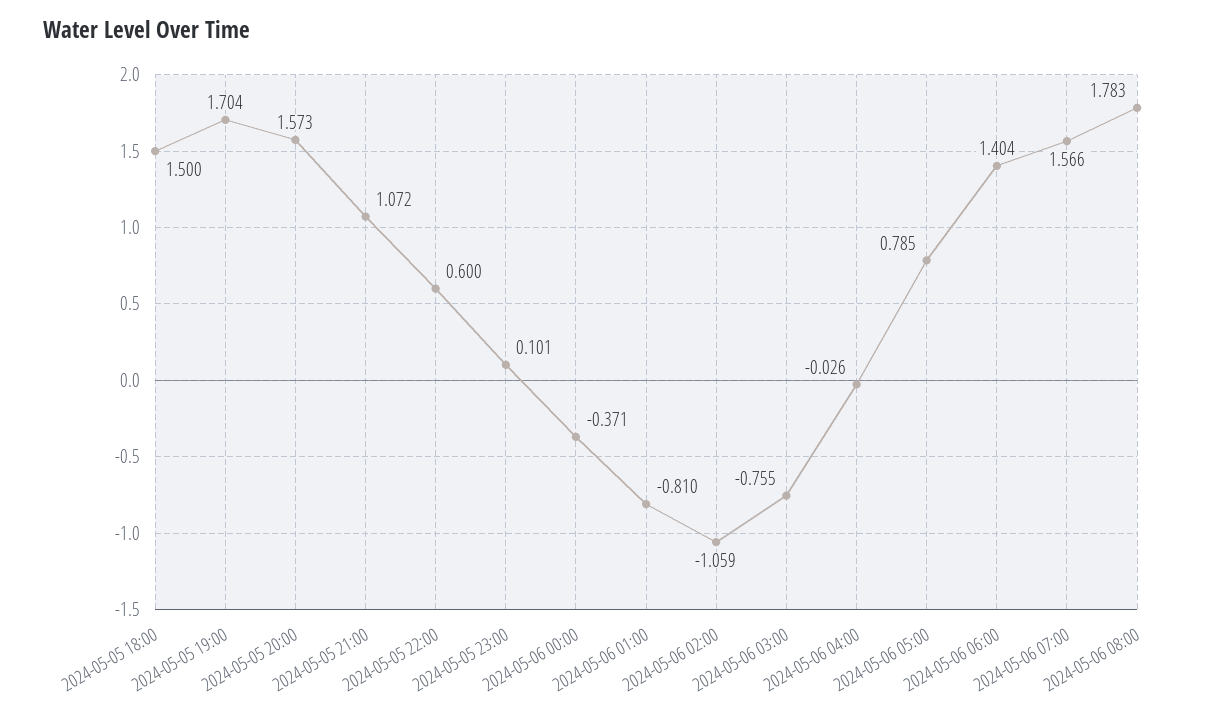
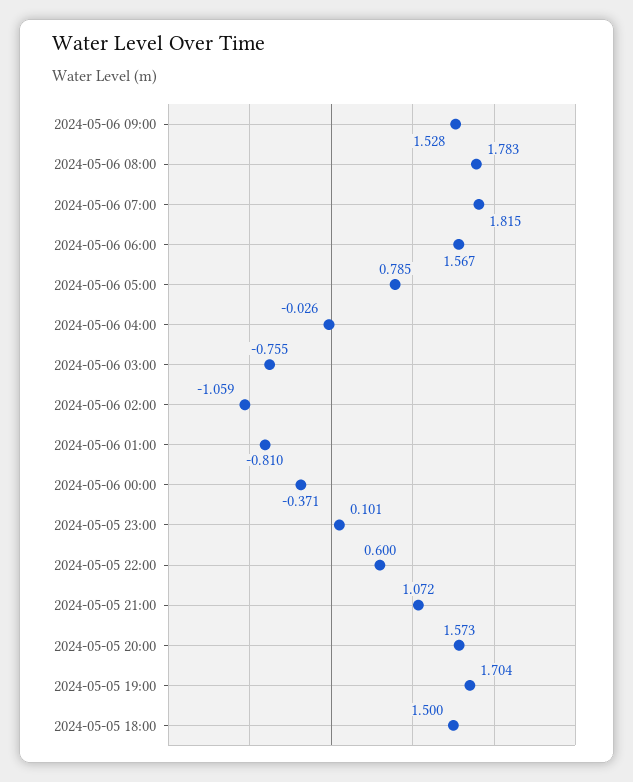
2024-05-06 06:00: 1.404 -> 1.567
2024-05-06 07:00: 1.566 -> 1.815
2024-05-06 09:00: none -> 1.528

